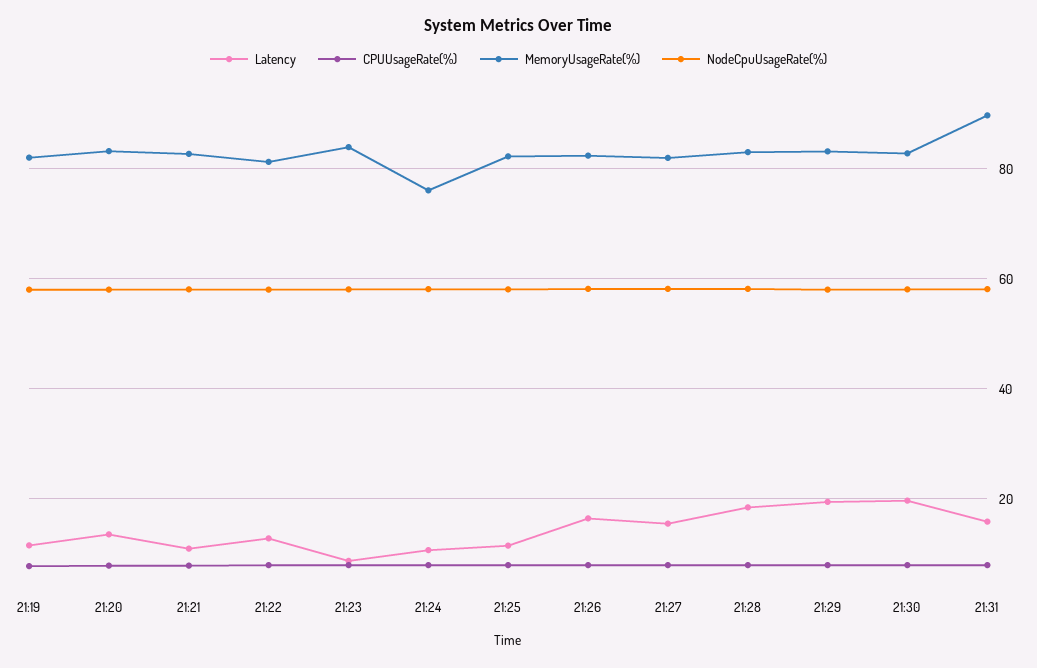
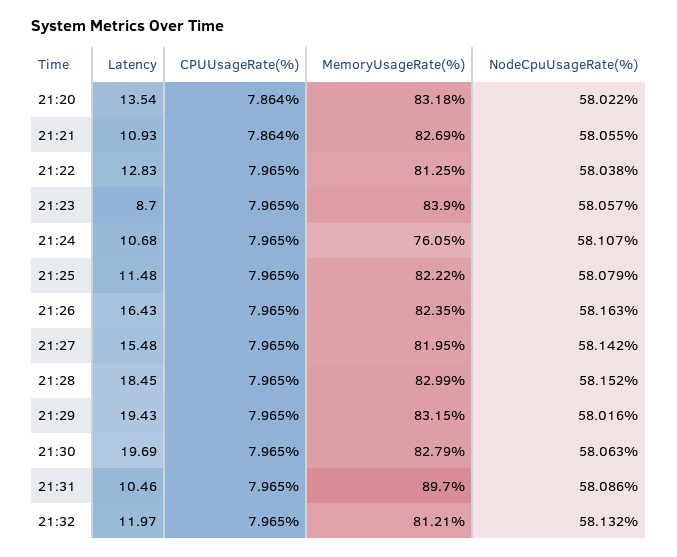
Latency, 21:19: 12 -> none
CPUUsageRate(%), 21:19: 8 -> none
MemoryUsageRate(%), 21:19: 82 -> none
NodeCpuUsageRate(%), 21:19: 58 -> none
Latency, 21:31: 16 -> 10.46
Latency, 21:32: none -> 11.97
CPUUsageRate(%), 21:32: none -> 7.965
MemoryUsageRate(%), 21:32: none -> 81.21
NodeCpuUsageRate(%), 21:32: none -> 58.132

